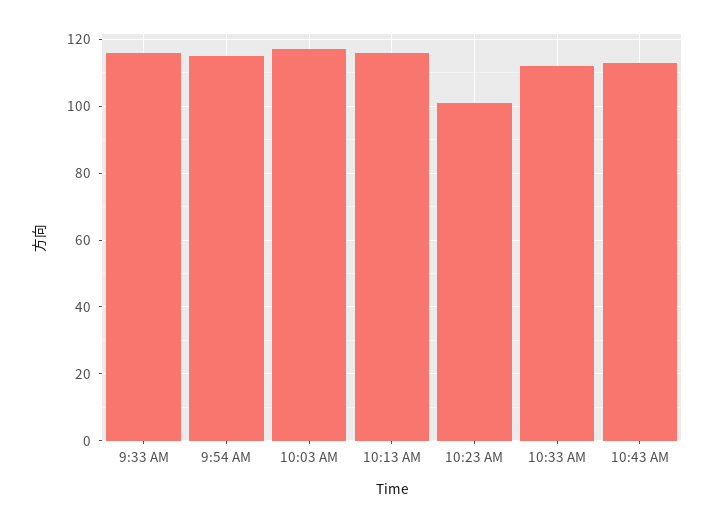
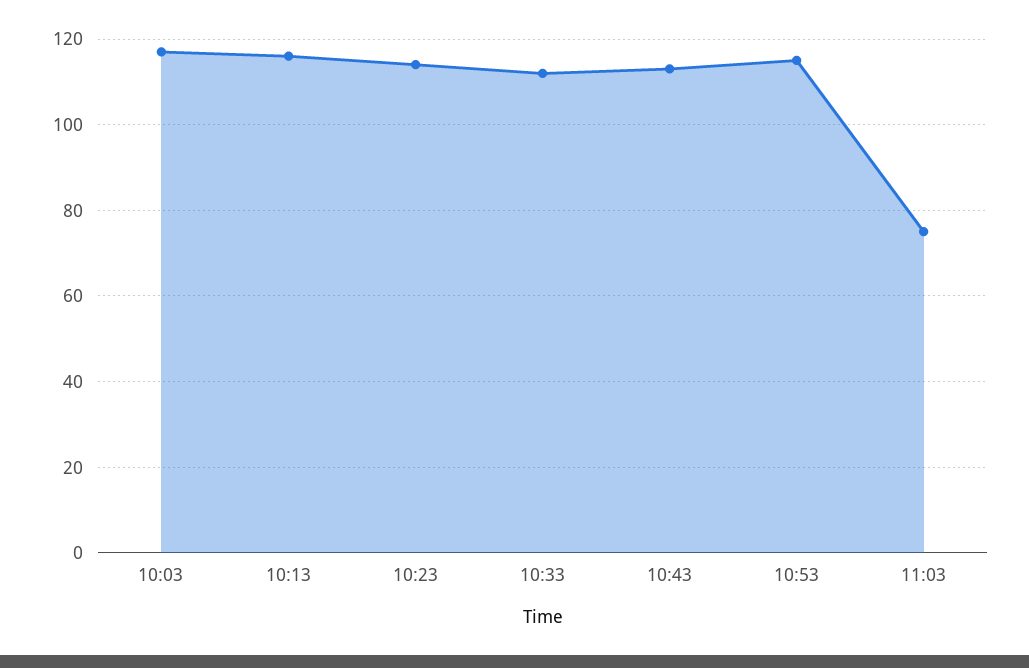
9:33 AM: 115 -> none
9:54 AM: 115 -> none
10:23 AM: 100 -> 115
10:53: none -> 115
11:03: none -> 75

